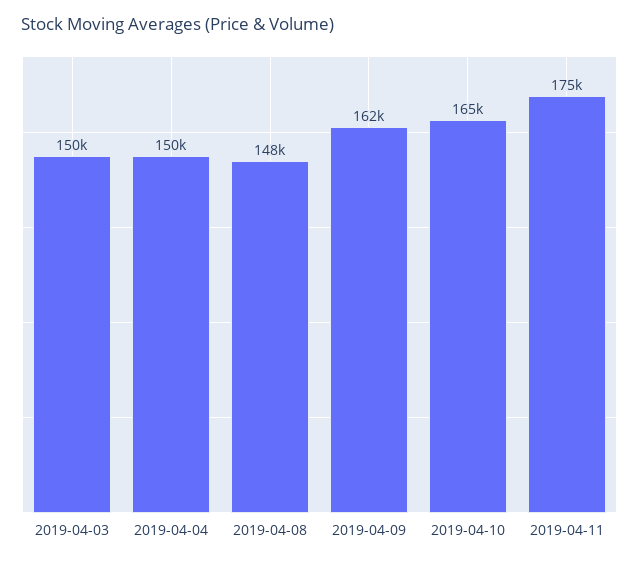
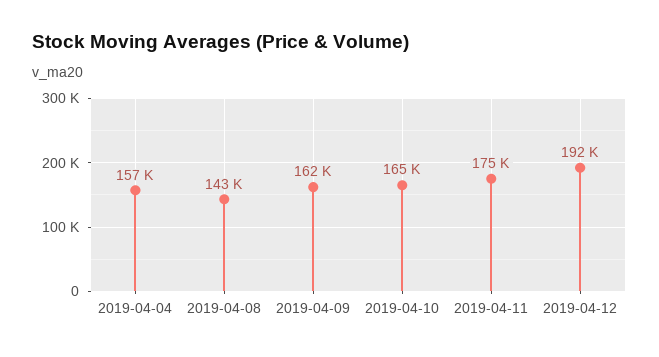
2019-04-03: 150000 -> none
2019-04-04: 150000 -> 157000
2019-04-08: 148000 -> 143000
2019-04-12: none -> 192000

